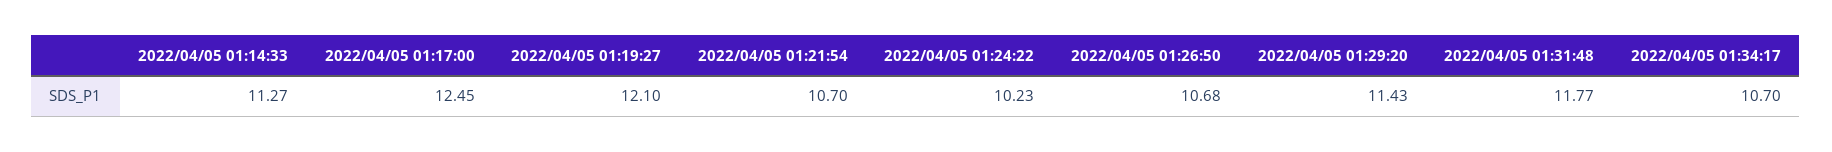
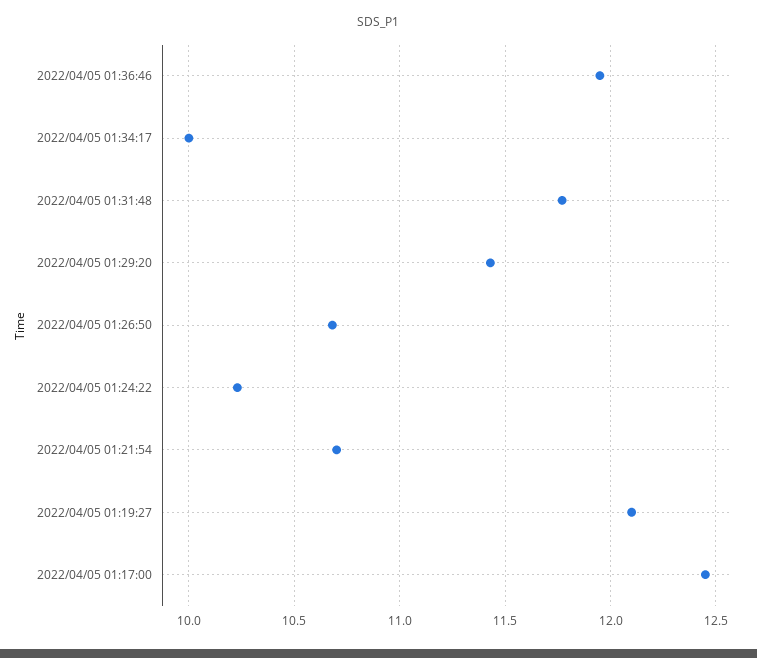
2022/04/05 01:14:33: 11.27 -> none
2022/04/05 01:34:17: 10.7 -> 10
2022/04/05 01:36:46: none -> 11.95

